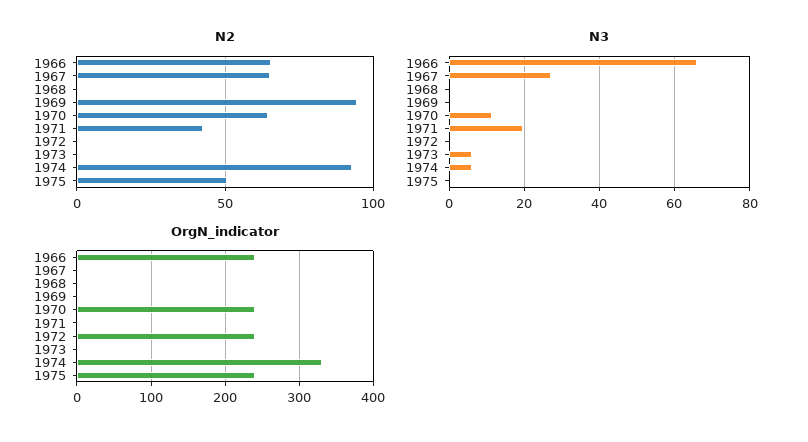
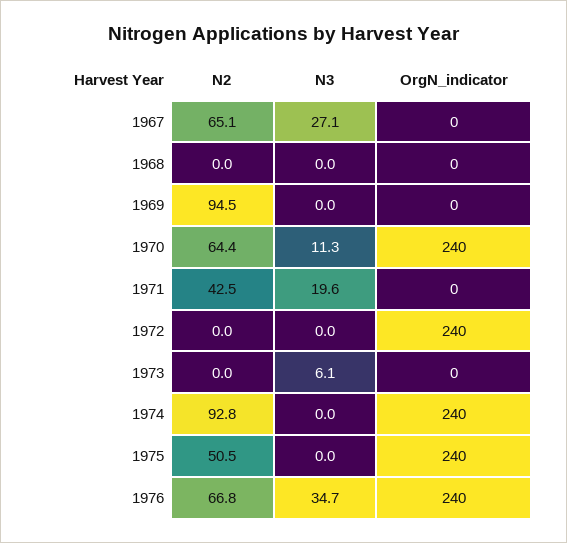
N2, 1966: 65 -> none
N3, 1966: 66 -> none
N3, 1974: 6 -> 0
OrgN_indicator, 1966: 240 -> none
OrgN_indicator, 1974: 330 -> 240
N2, 1976: none -> 66.8
N3, 1976: none -> 34.7
OrgN_indicator, 1976: none -> 240

